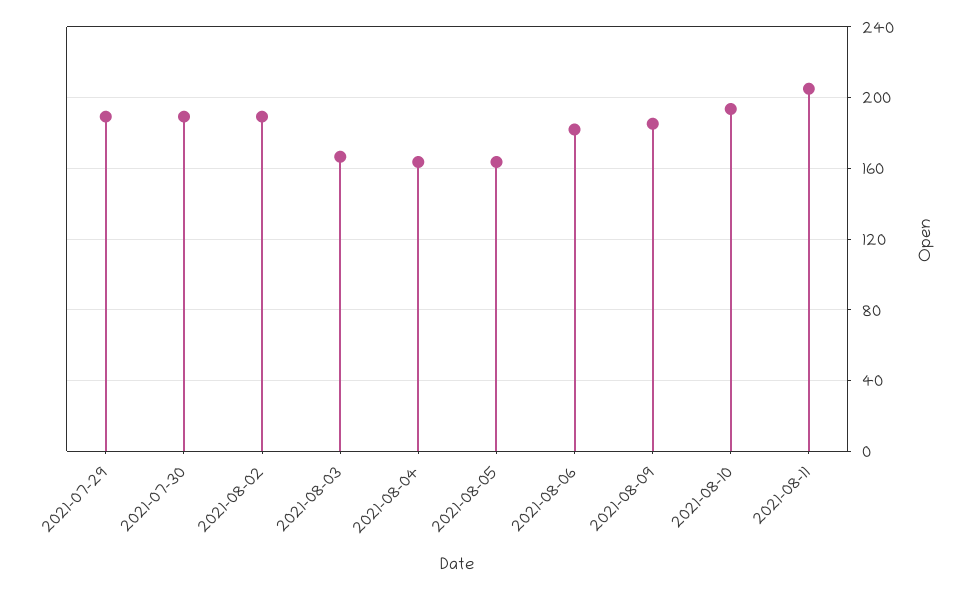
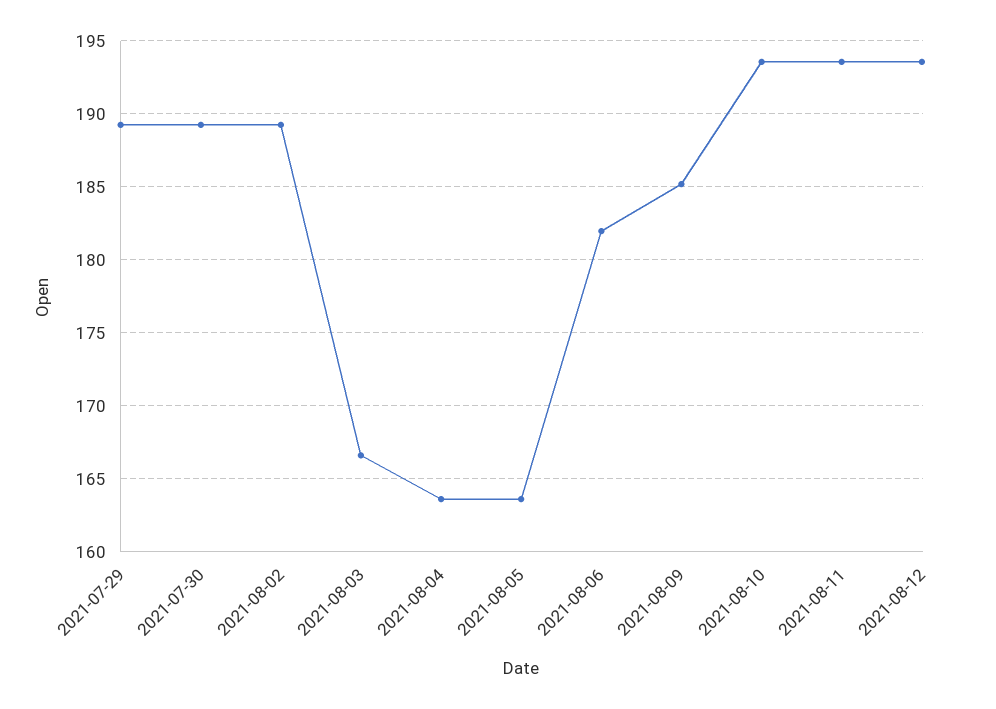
2021-08-11: 205 -> 193.5
2021-08-12: none -> 193.5

